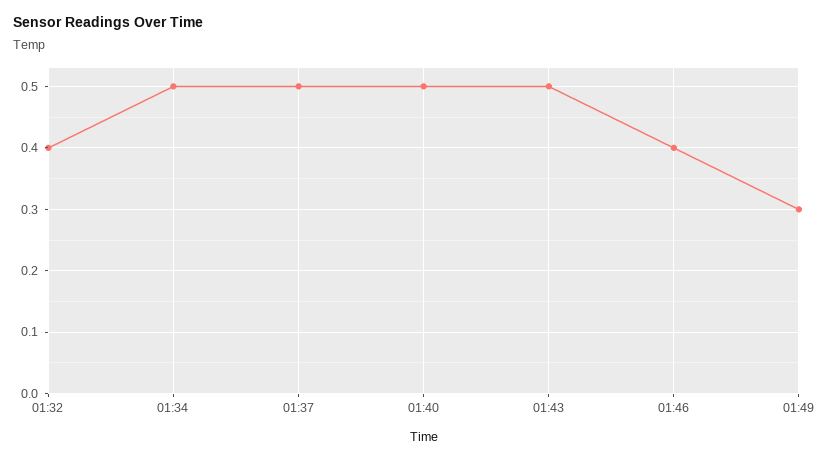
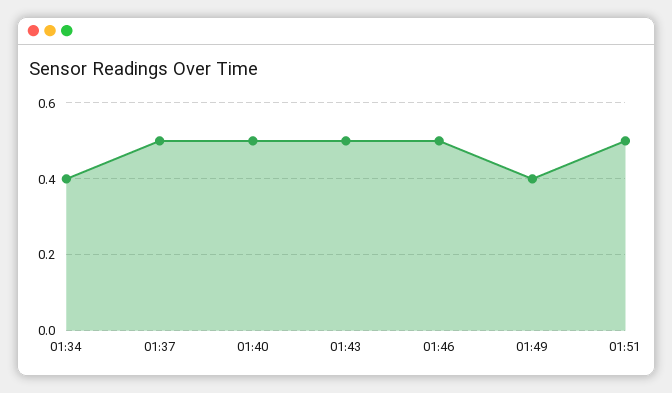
01:32: 0.4 -> none
01:34: 0.5 -> 0.4
01:46: 0.4 -> 0.5
01:49: 0.3 -> 0.4
01:51: none -> 0.5

